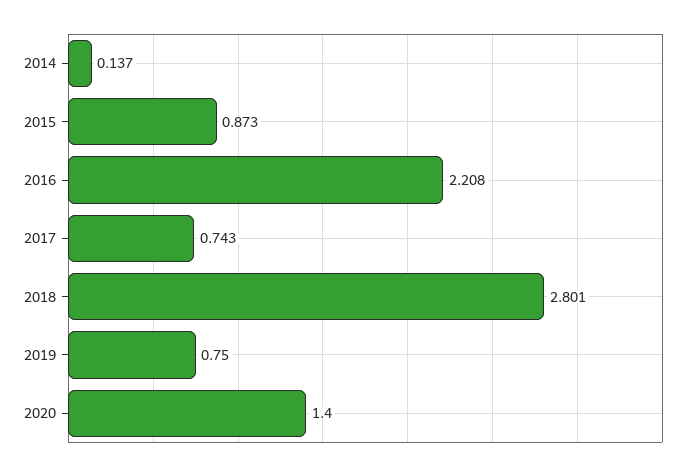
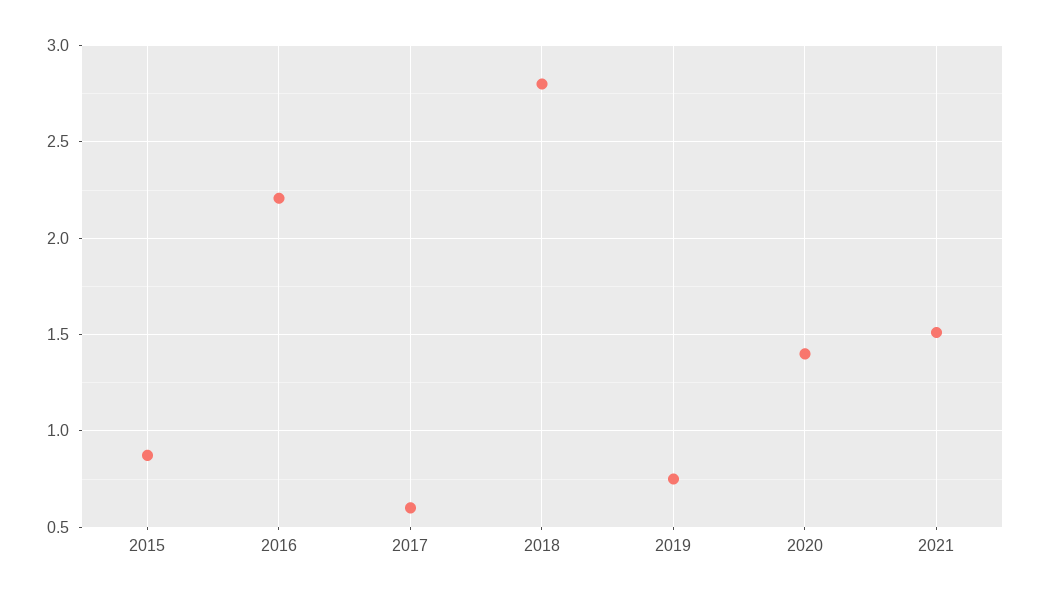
2014: 0.137 -> none
2017: 0.743 -> 0.6
2021: none -> 1.5

